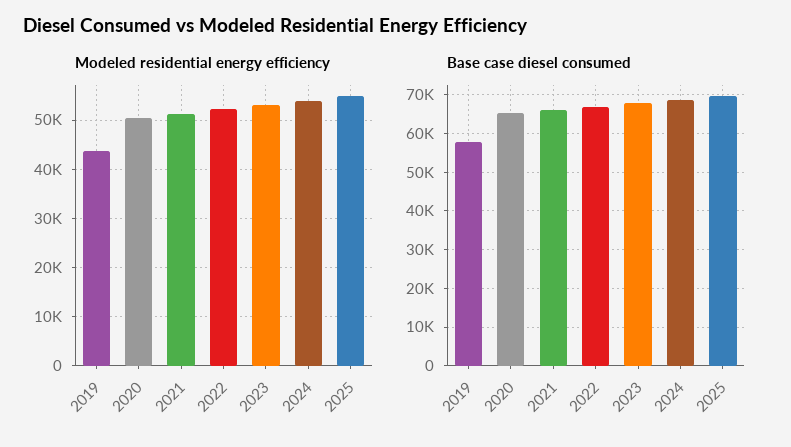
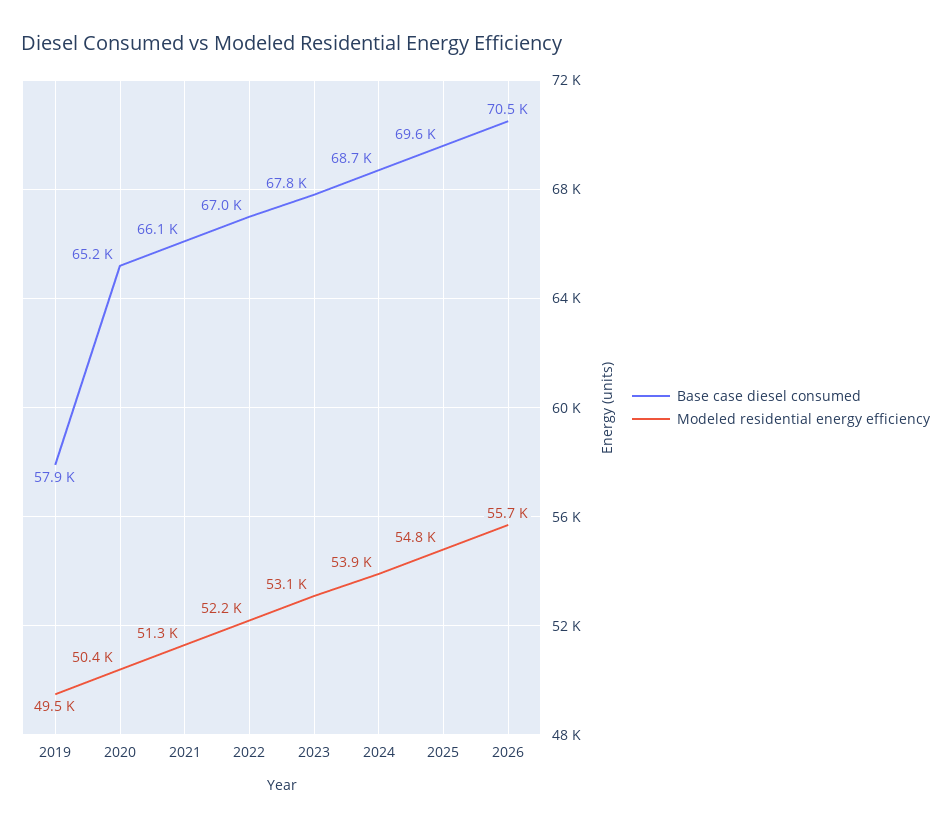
Modeled residential energy efficiency, 2019: 44000 -> 49500
Base case diesel consumed, 2026: none -> 70500
Modeled residential energy efficiency, 2026: none -> 55700

